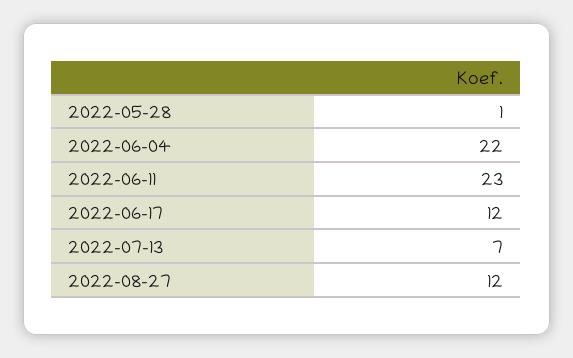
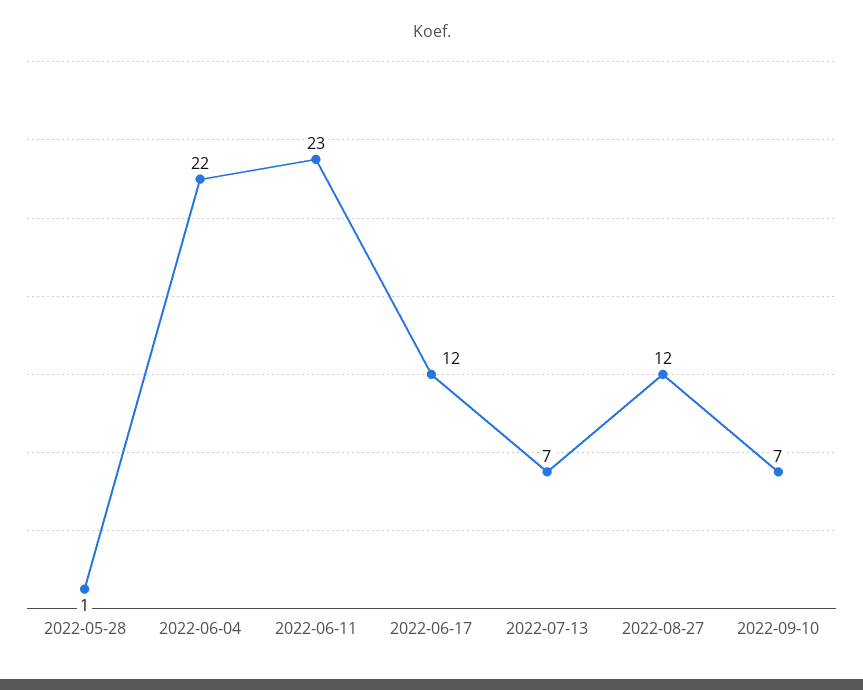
2022-09-10: none -> 7

